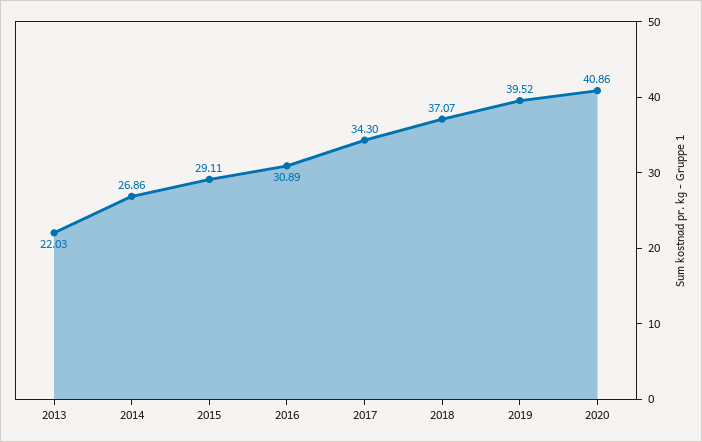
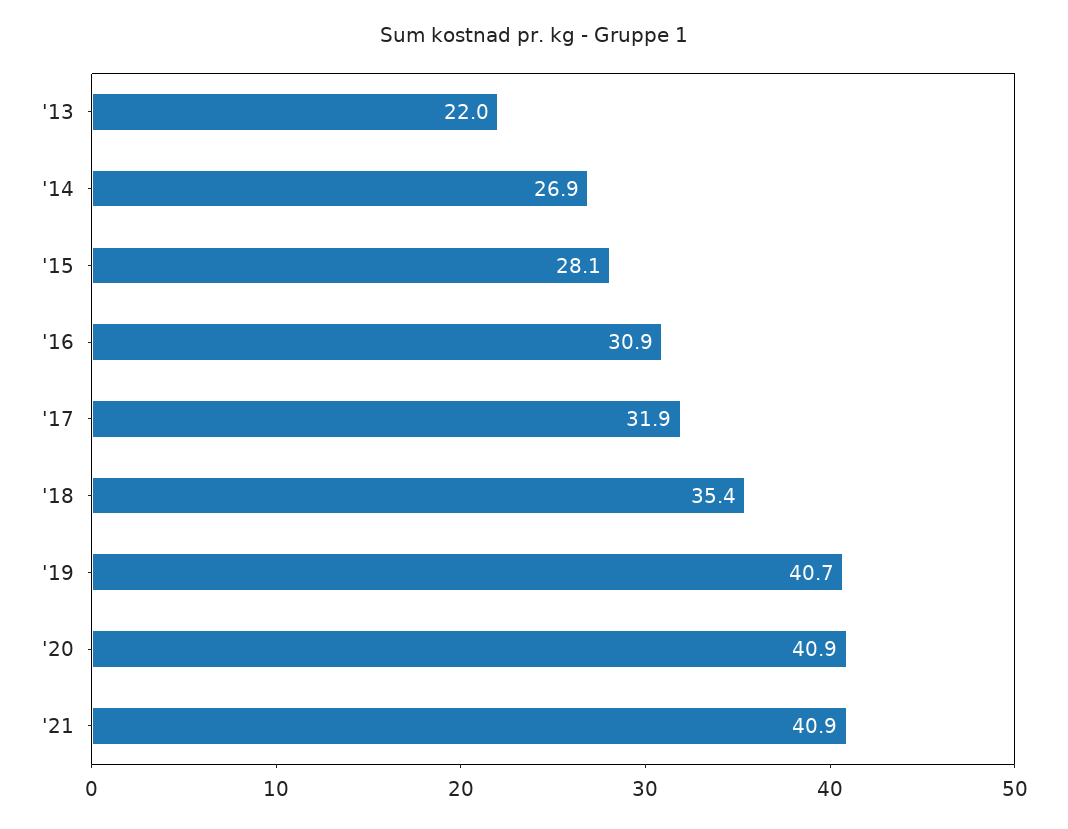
2015: 29.11 -> 28.1
2017: 34.3 -> 31.9
2018: 37.07 -> 35.4
2019: 39.52 -> 40.7
'21: none -> 40.9

